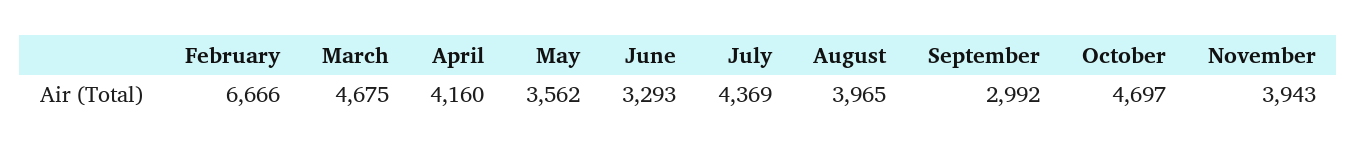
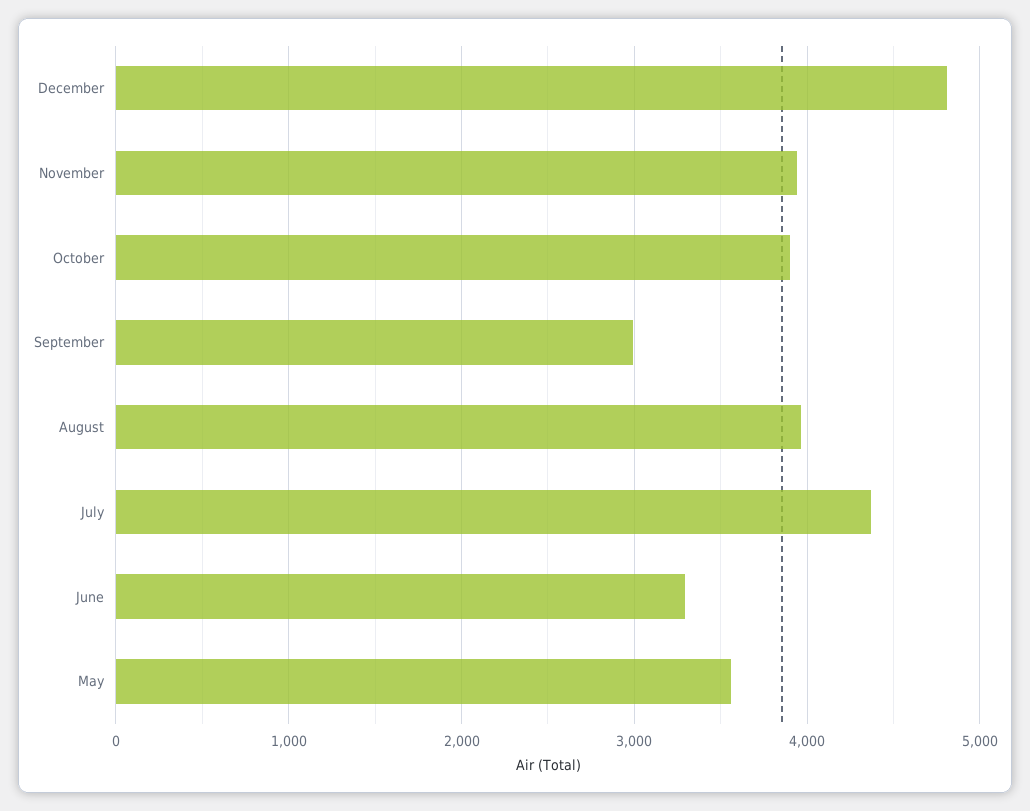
February: 6666 -> none
March: 4675 -> none
April: 4160 -> none
October: 4697 -> 3900
December: none -> 4800

